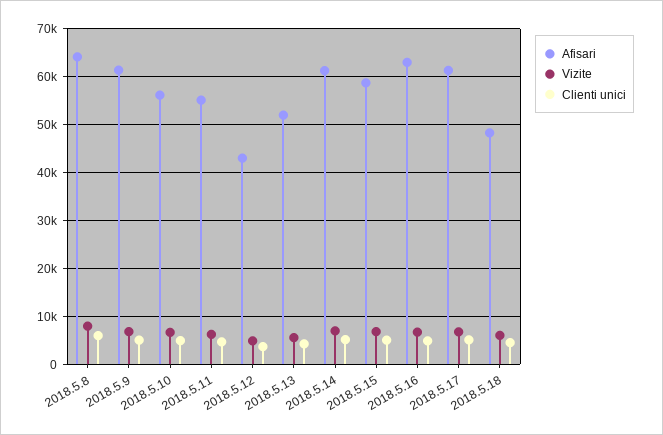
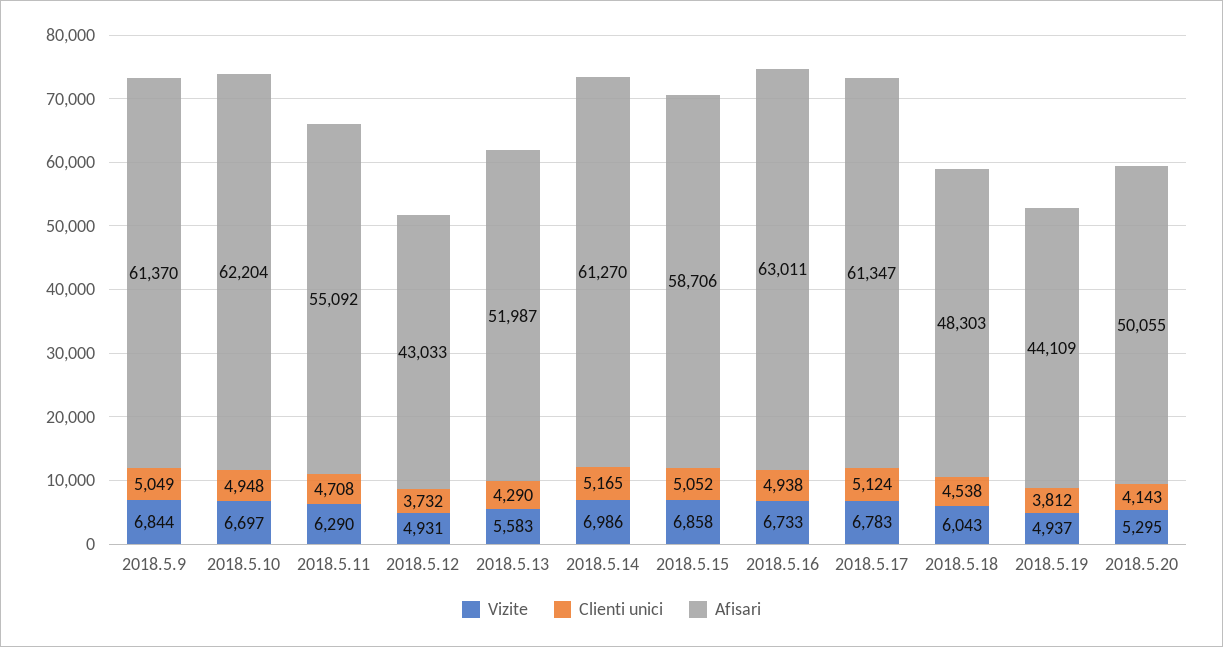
Afisari, 2018.5.8: 64000 -> none
Vizite, 2018.5.8: 8000 -> none
Clienti unici, 2018.5.8: 6000 -> none
Afisari, 2018.5.10: 56000 -> 62204
Vizite, 2018.5.19: none -> 4937
Clienti unici, 2018.5.19: none -> 3812
Afisari, 2018.5.19: none -> 44109
Vizite, 2018.5.20: none -> 5295
Clienti unici, 2018.5.20: none -> 4143
Afisari, 2018.5.20: none -> 50055

